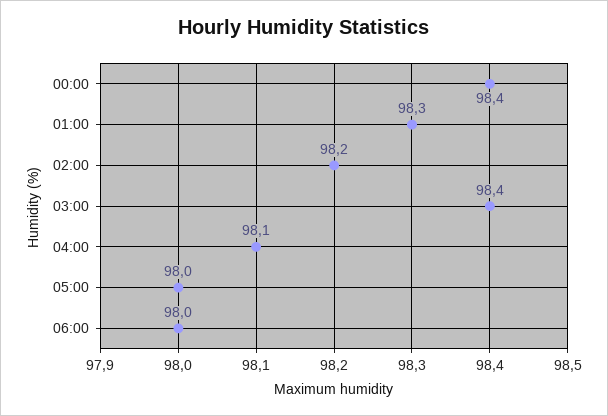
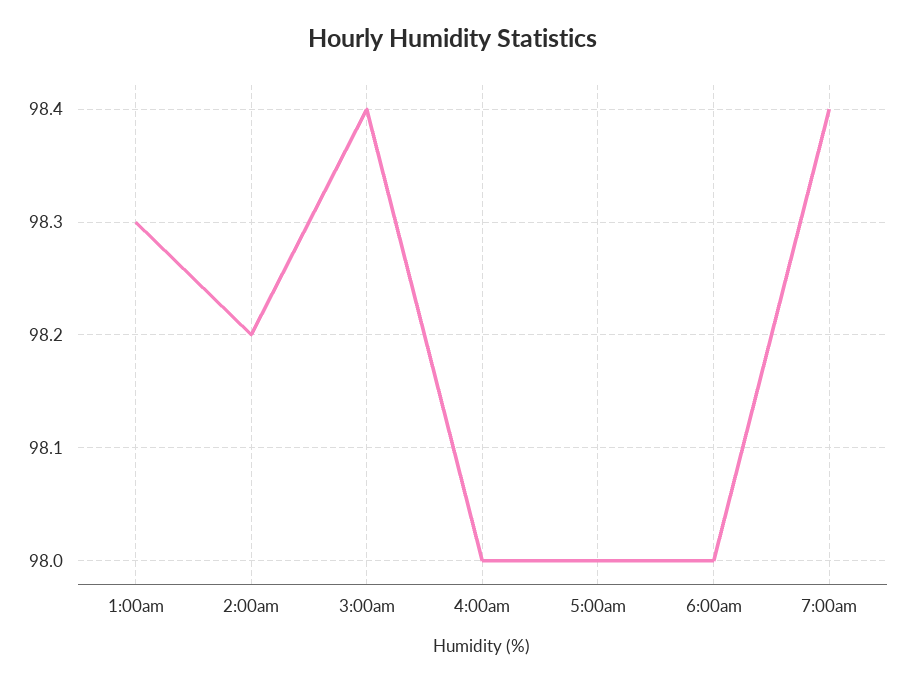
00:00: 98.4 -> none
04:00: 98.1 -> 98
7:00am: none -> 98.4

